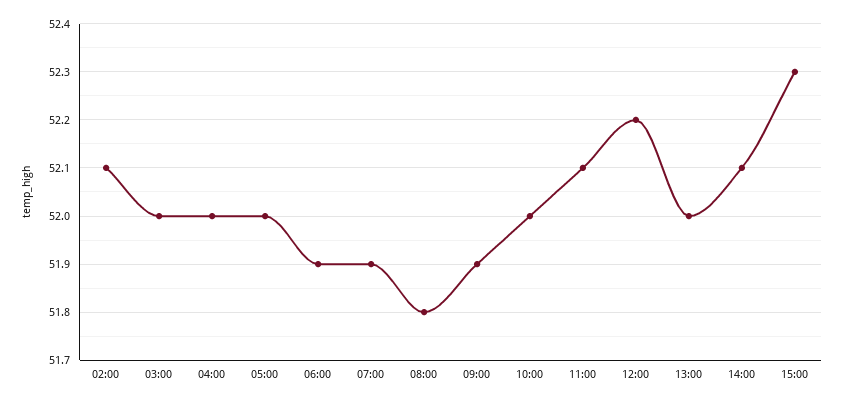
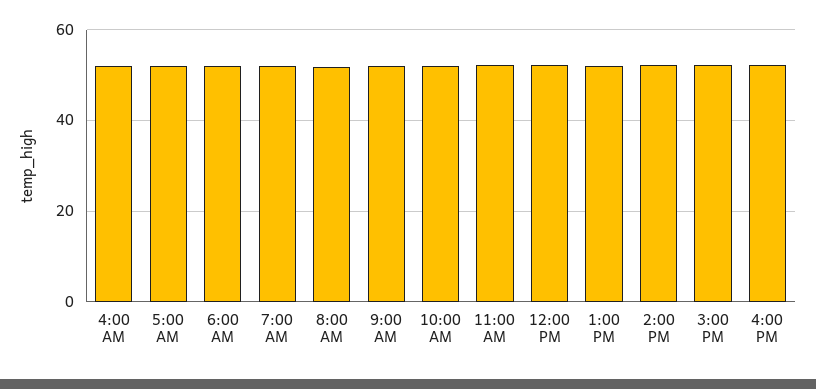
02:00: 52.1 -> none
03:00: 52 -> none
4:00 PM: none -> 52

